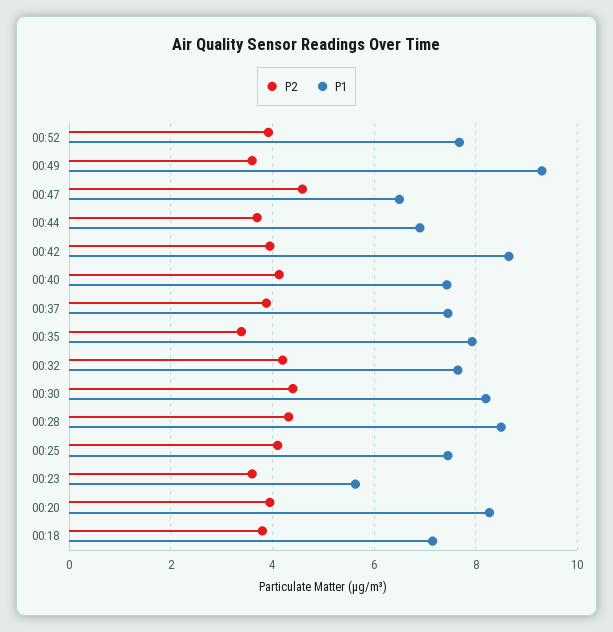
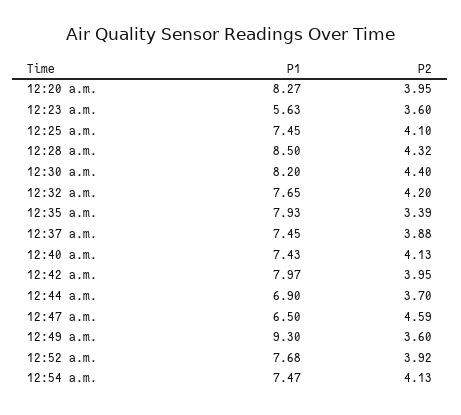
P1, 00:42: 8.6 -> 7.97
P2, 00:18: 3.8 -> none
P1, 00:18: 7.2 -> none
P1, 12:54 a.m.: none -> 7.47
P2, 12:54 a.m.: none -> 4.13

